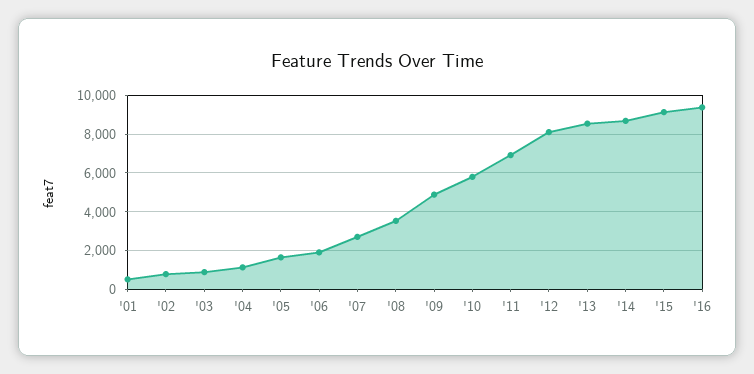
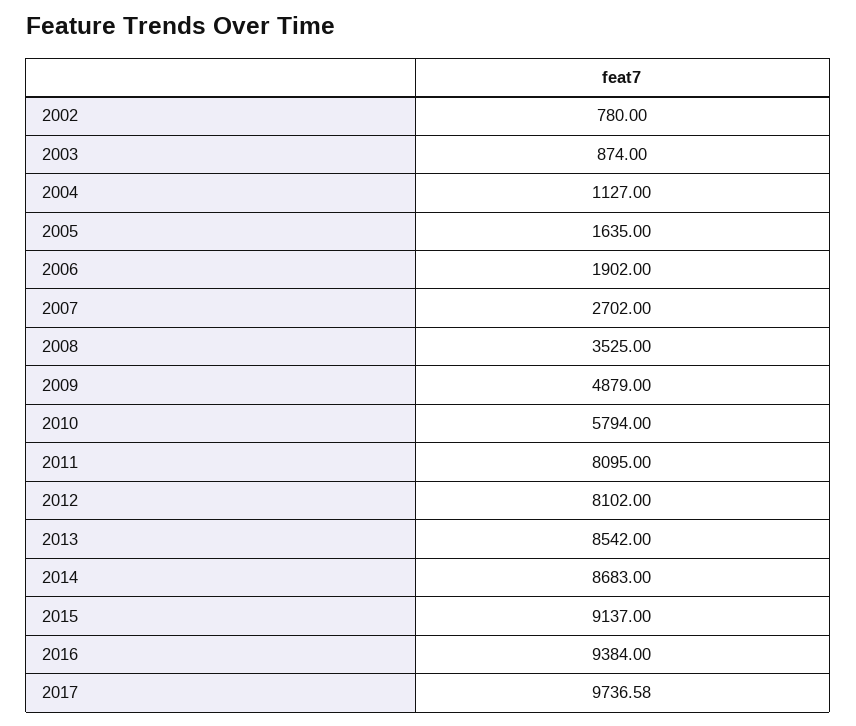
'01: 500 -> none
'11: 7000 -> 8095
2017: none -> 9736.58

